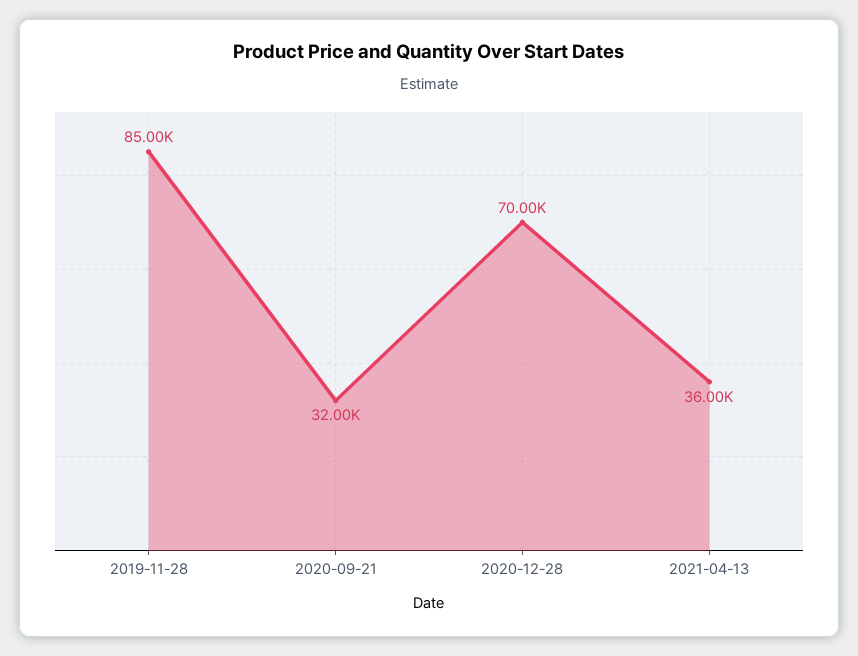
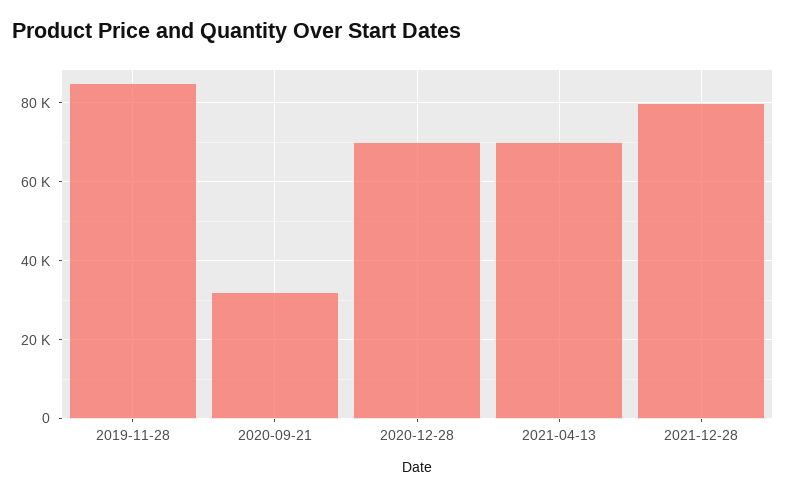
2021-04-13: 36000 -> 70000
2021-12-28: none -> 80000

